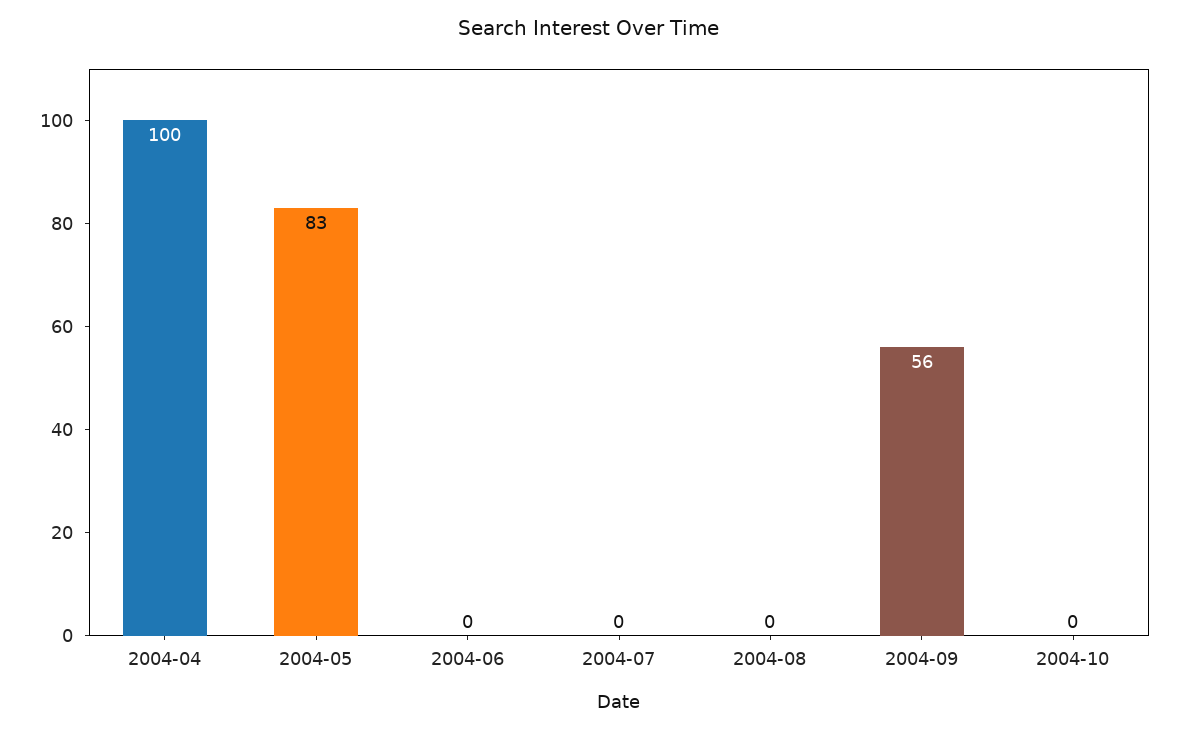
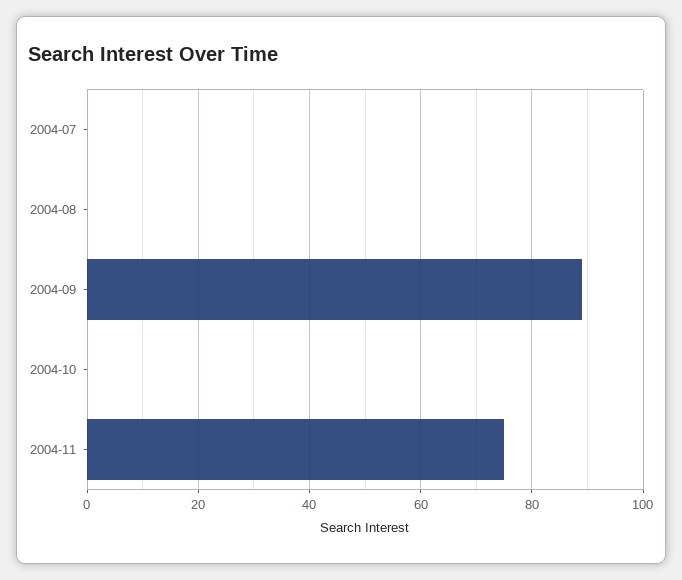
2004-04: 100 -> none
2004-05: 83 -> none
2004-06: 0 -> none
2004-09: 56 -> 90
2004-11: none -> 75

